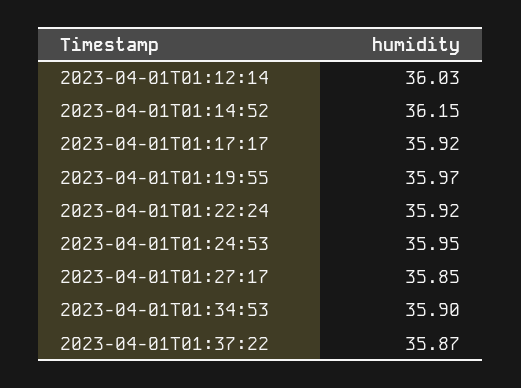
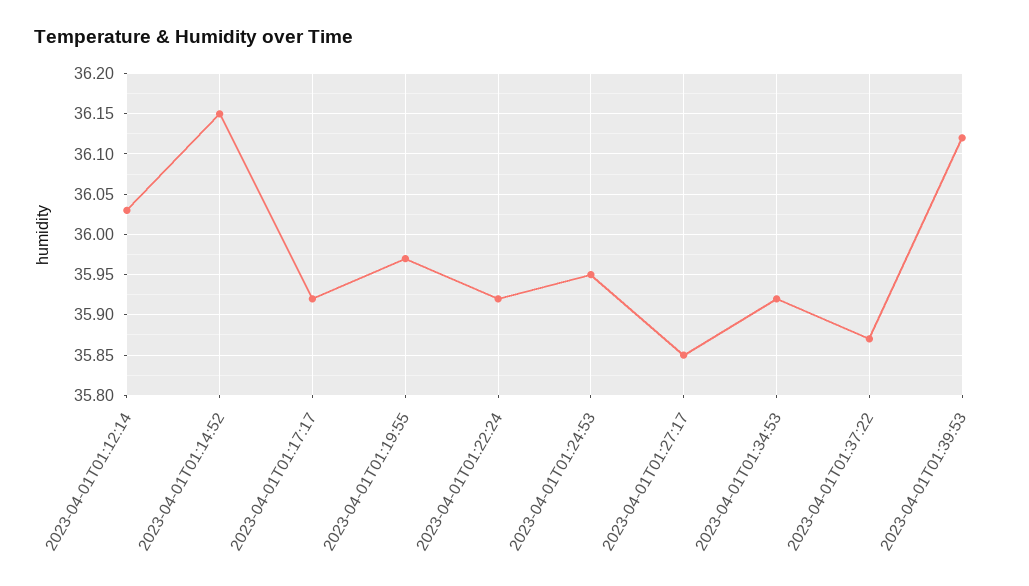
2023-04-01T01:34:53: 35.9 -> 35.92
2023-04-01T01:39:53: none -> 36.12

